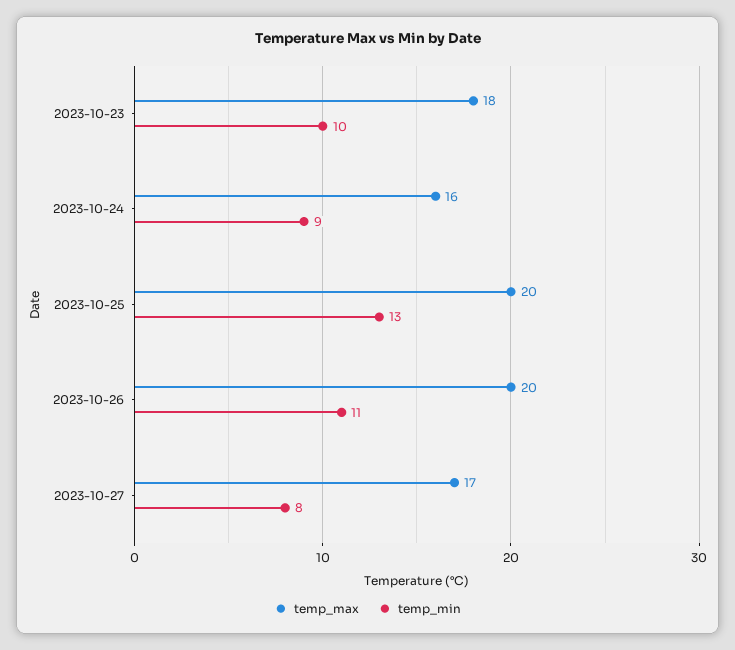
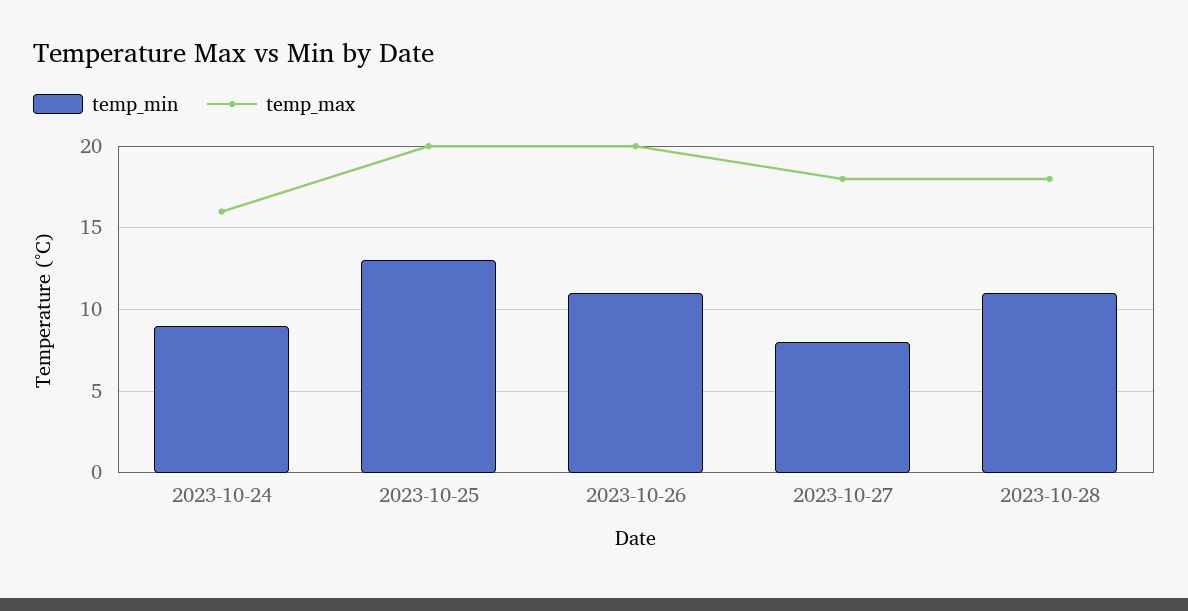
temp_max, 2023-10-23: 18 -> none
temp_min, 2023-10-23: 10 -> none
temp_max, 2023-10-27: 17 -> 18
temp_min, 2023-10-28: none -> 11
temp_max, 2023-10-28: none -> 18

